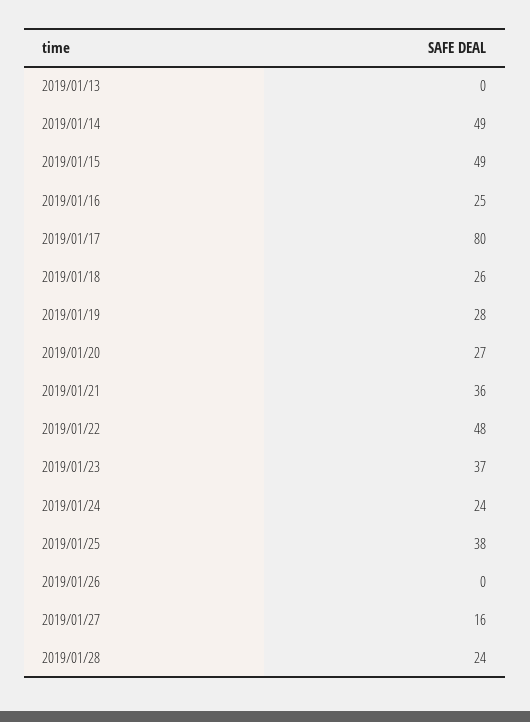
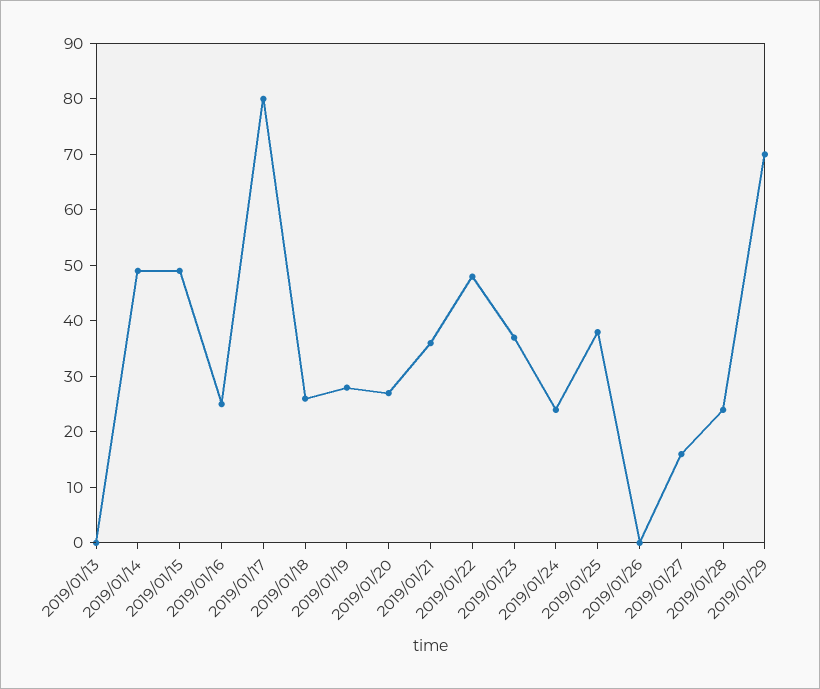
2019/01/29: none -> 70

